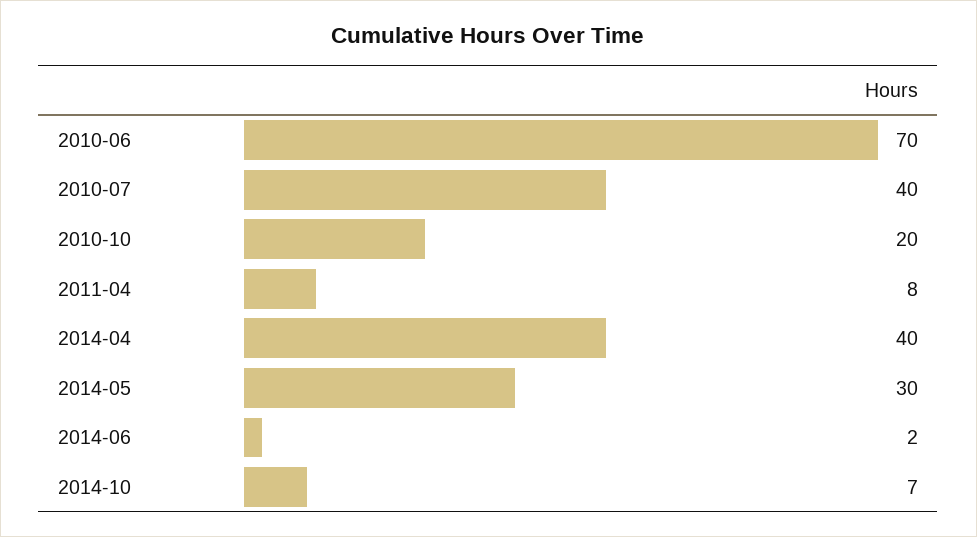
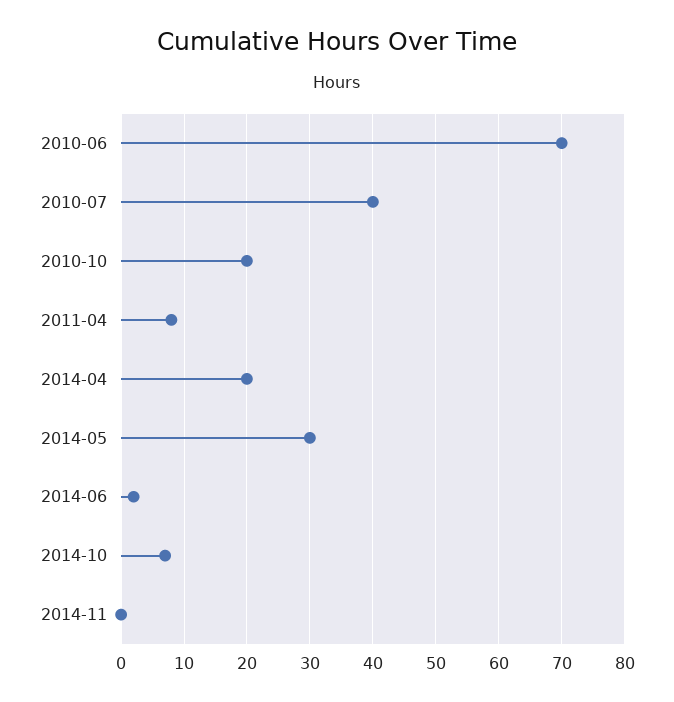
2014-04: 40 -> 20
2014-11: none -> 0

